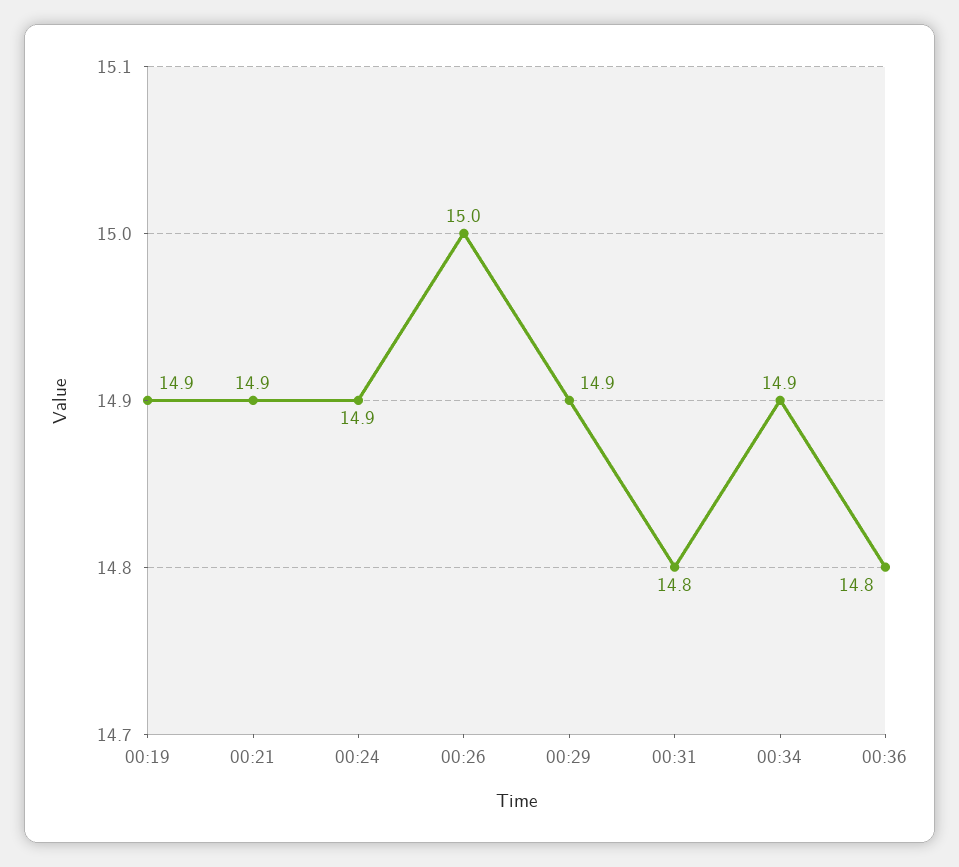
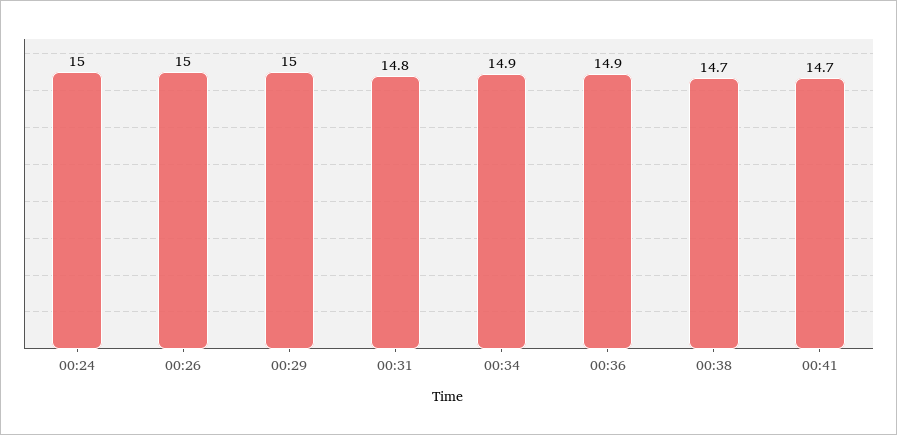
00:19: 14.9 -> none
00:21: 14.9 -> none
00:24: 14.9 -> 15
00:29: 14.9 -> 15
00:36: 14.8 -> 14.9
00:38: none -> 14.7
00:41: none -> 14.7

